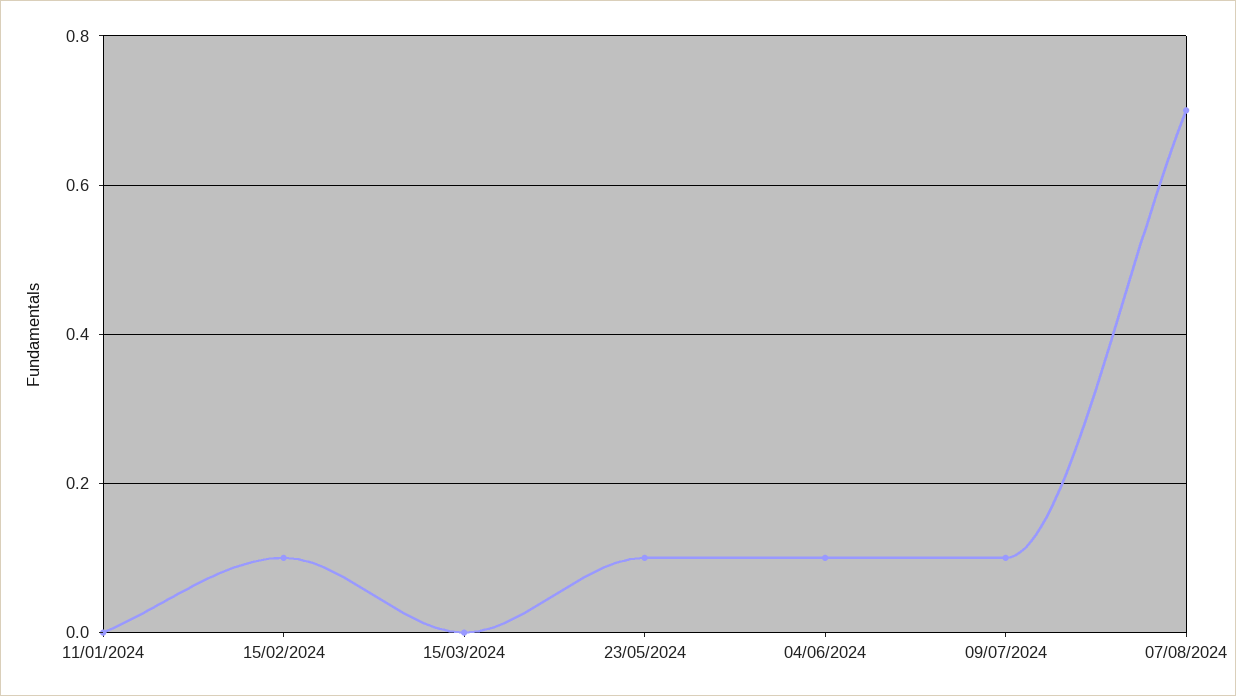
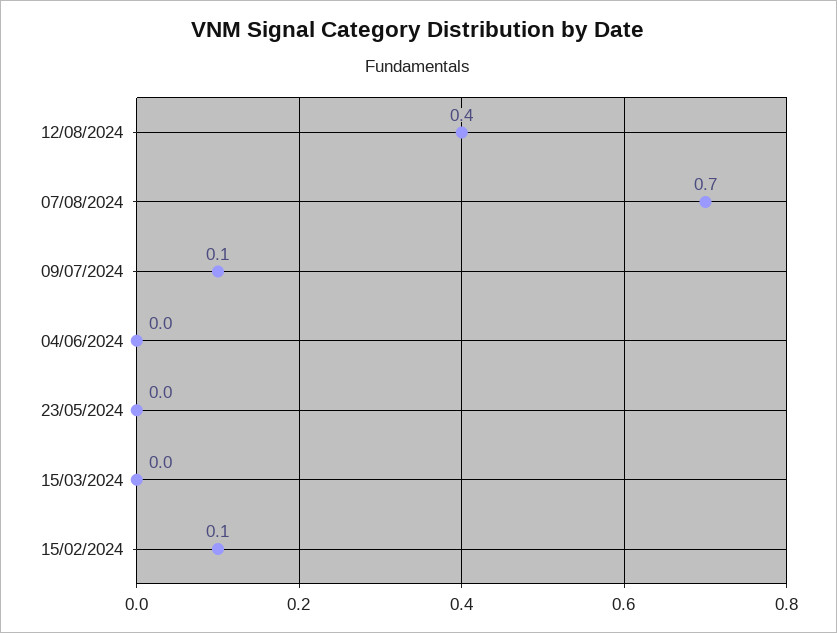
11/01/2024: 0 -> none
23/05/2024: 0.1 -> 0
04/06/2024: 0.1 -> 0
12/08/2024: none -> 0.4

